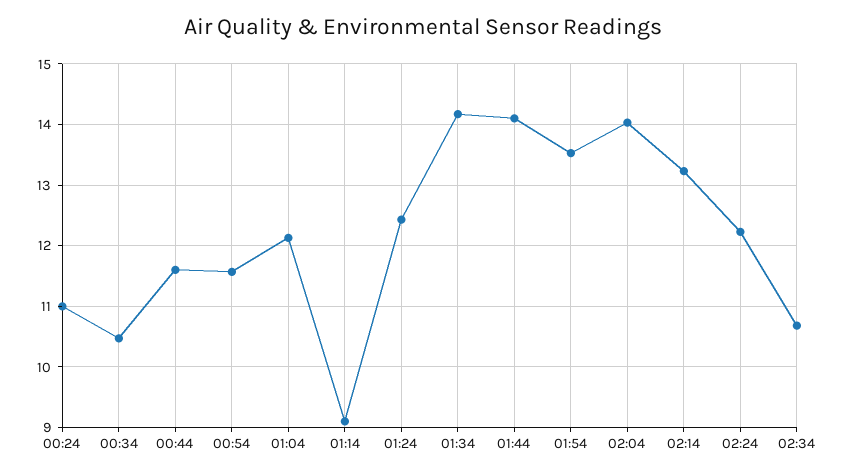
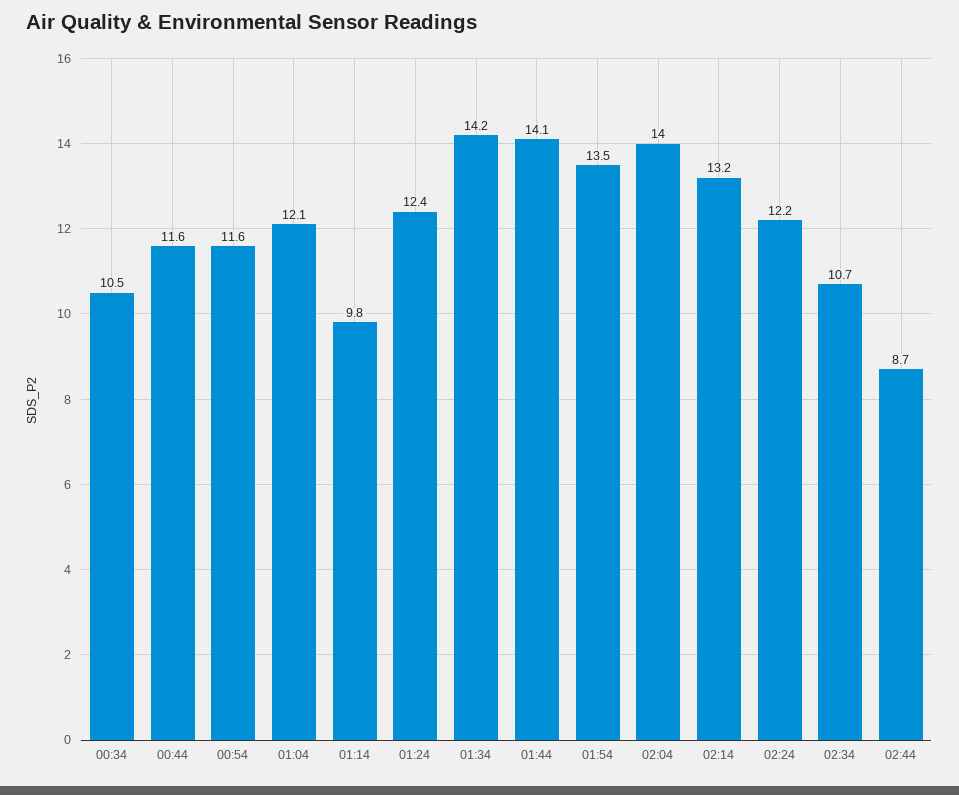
00:24: 11 -> none
01:14: 9.1 -> 9.8
02:44: none -> 8.7

